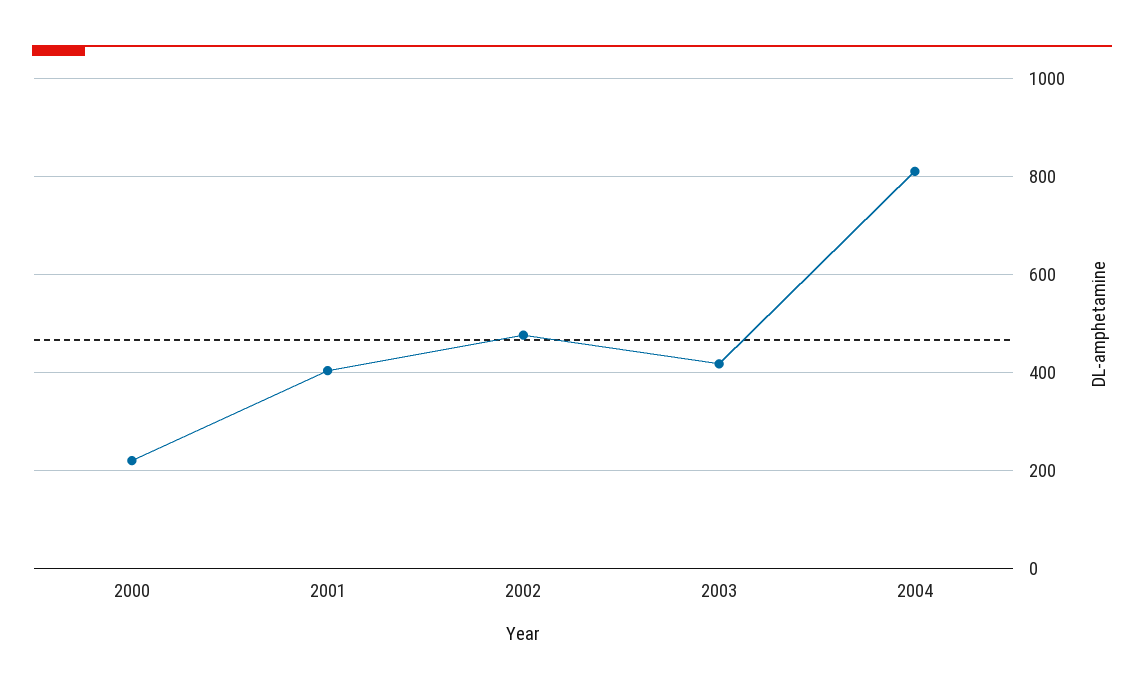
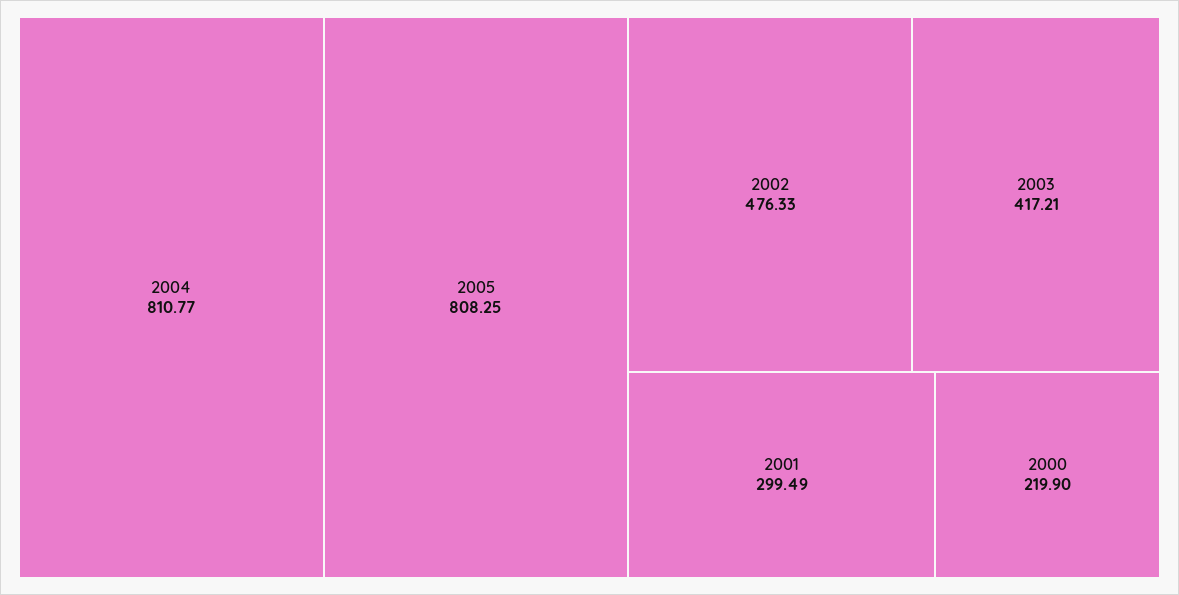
2001: 400 -> 299.49
2005: none -> 808.25

